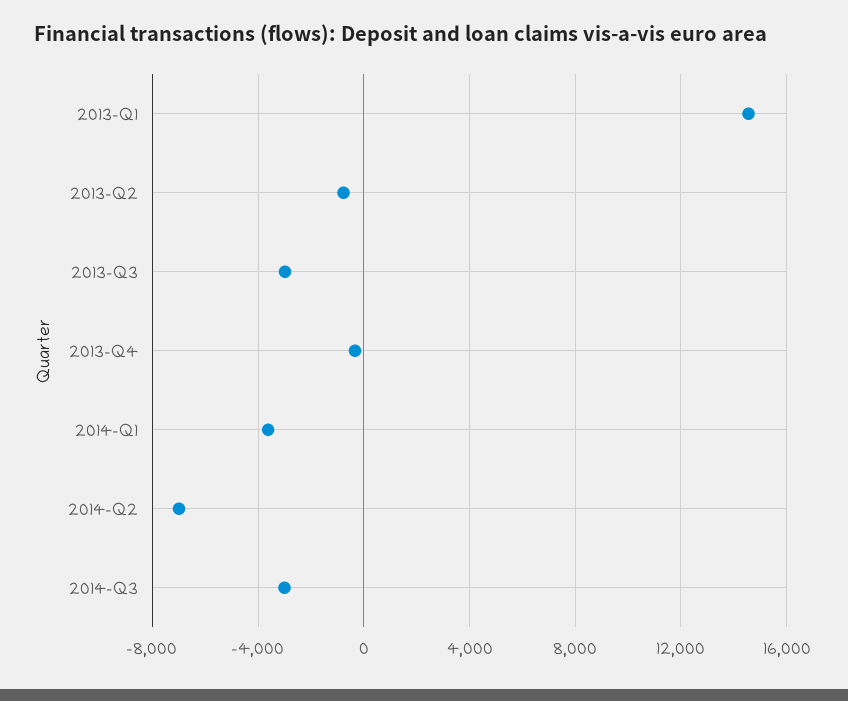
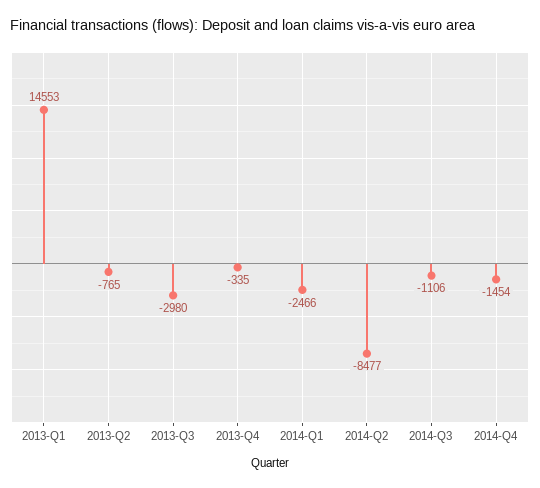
2014-Q1: -3500 -> -2466
2014-Q2: -7000 -> -8477
2014-Q3: -3000 -> -1106
2014-Q4: none -> -1454

